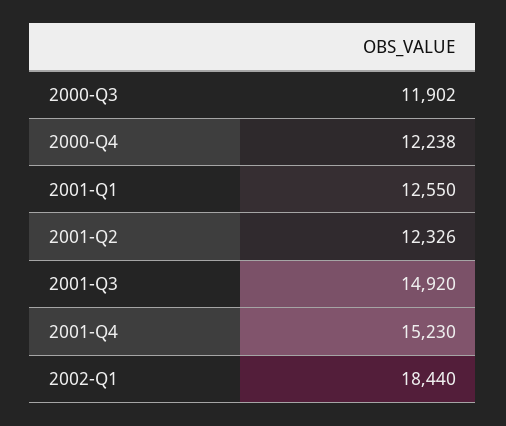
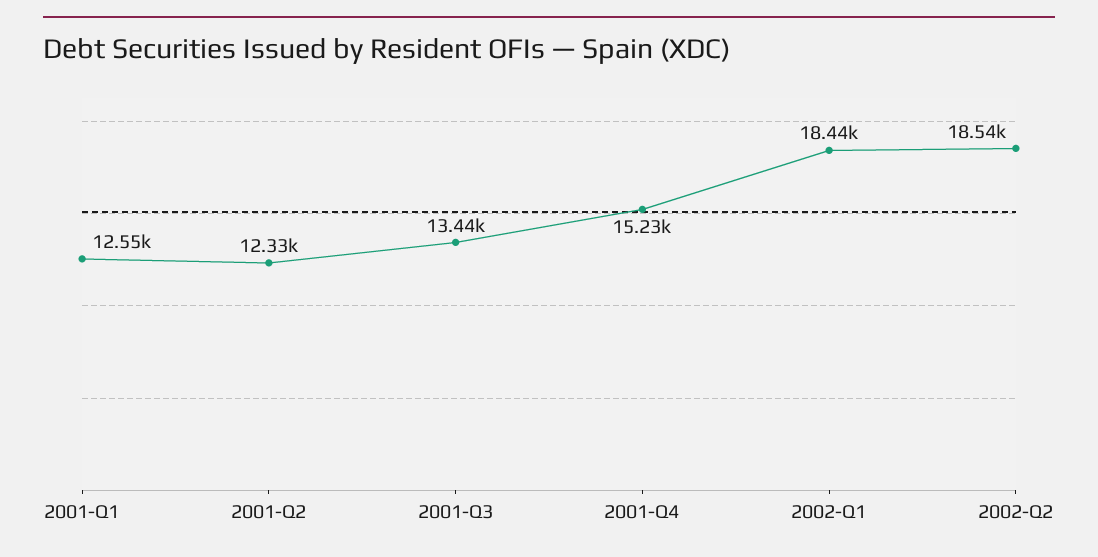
2000-Q3: 11902 -> none
2000-Q4: 12238 -> none
2001-Q3: 14920 -> 13440
2002-Q2: none -> 18540

